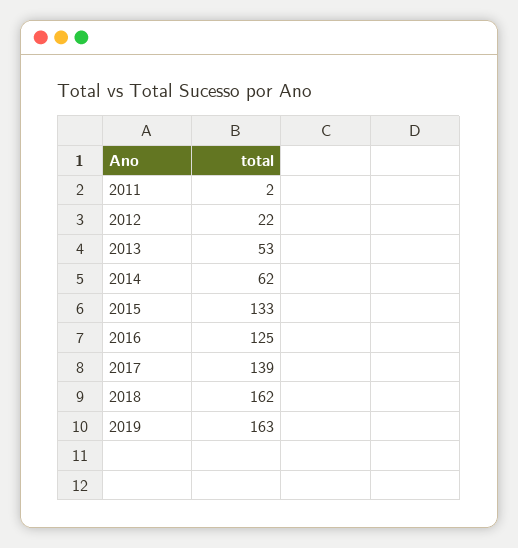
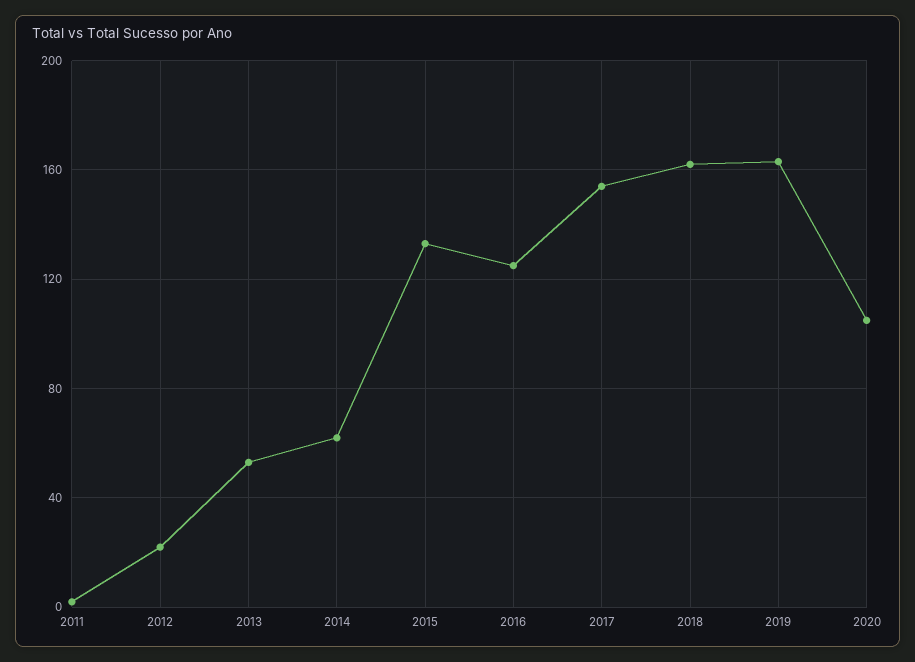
2017: 139 -> 155
2020: none -> 105

